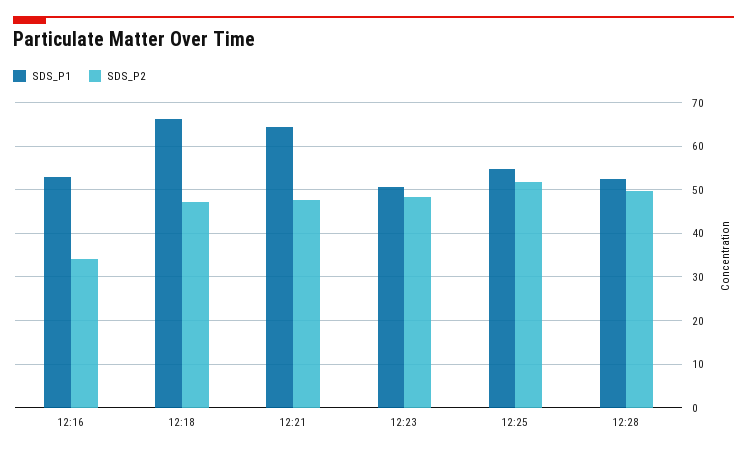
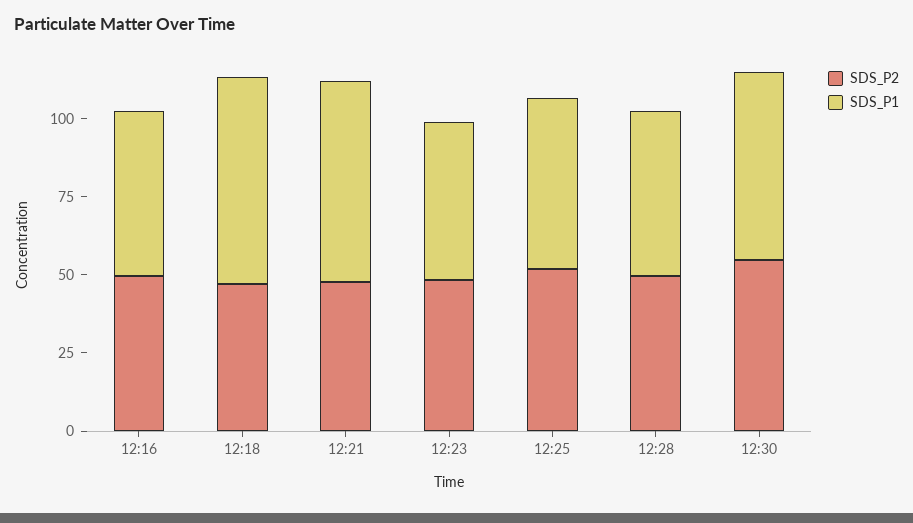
SDS_P2, 12:16: 34 -> 50
SDS_P2, 12:30: none -> 55
SDS_P1, 12:30: none -> 60

